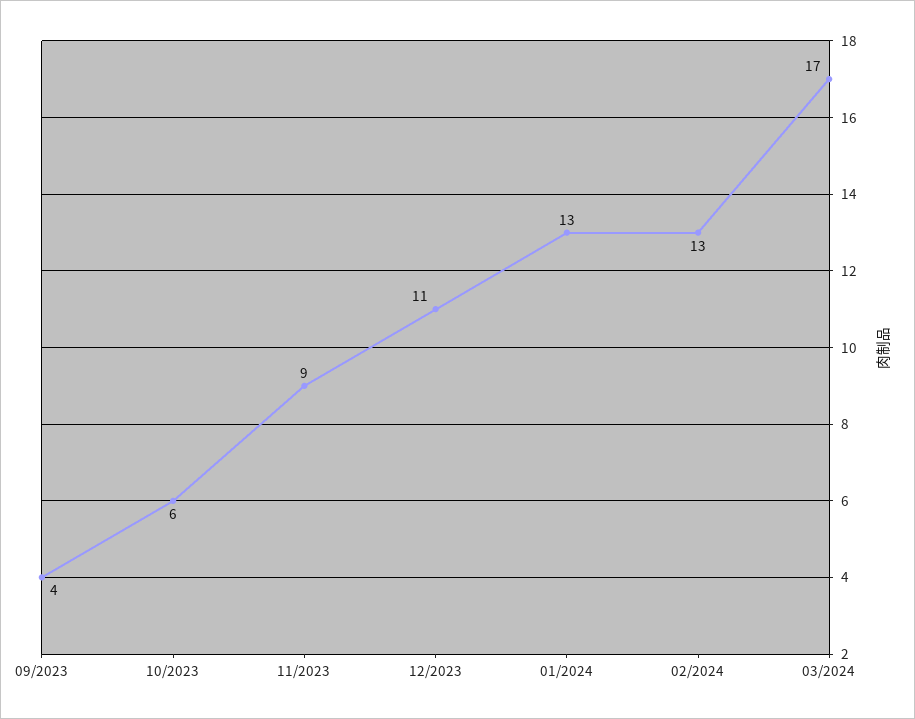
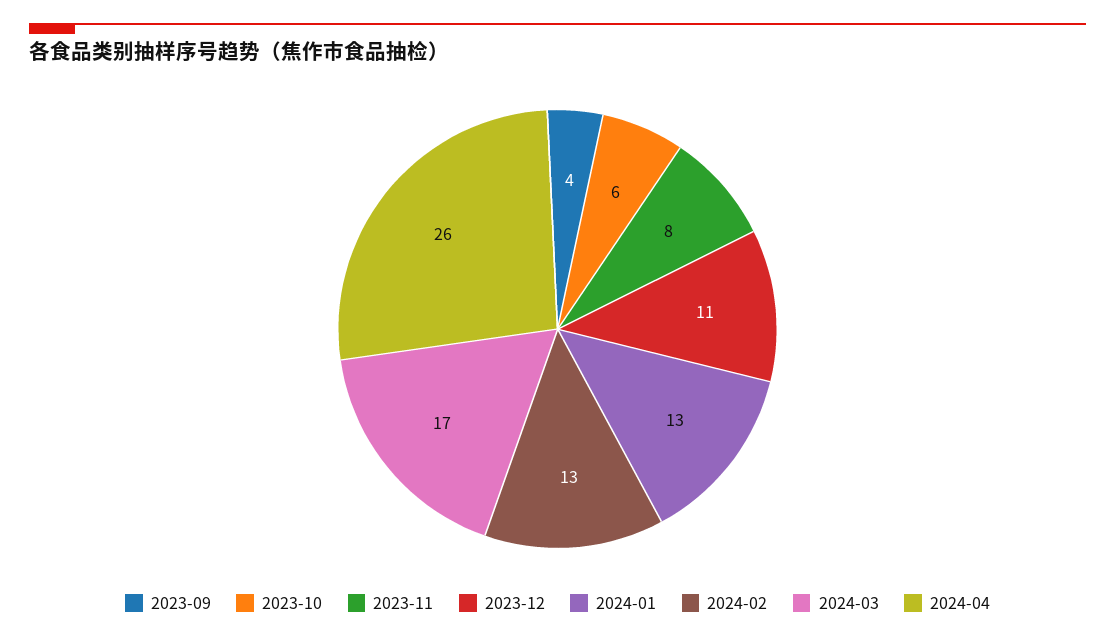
11/2023: 9 -> 8
2024-04: none -> 26

